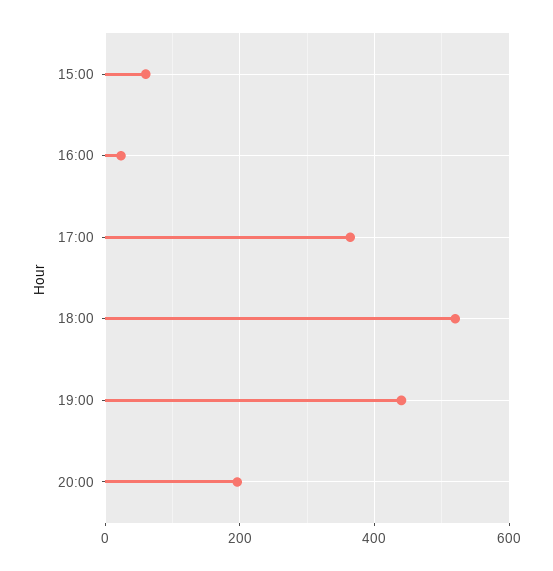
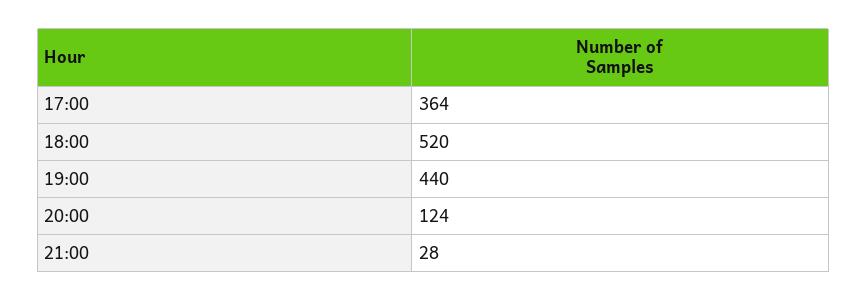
15:00: 60 -> none
16:00: 20 -> none
20:00: 200 -> 124
21:00: none -> 28

